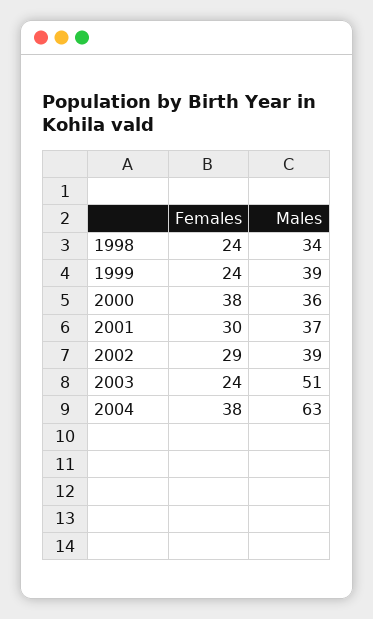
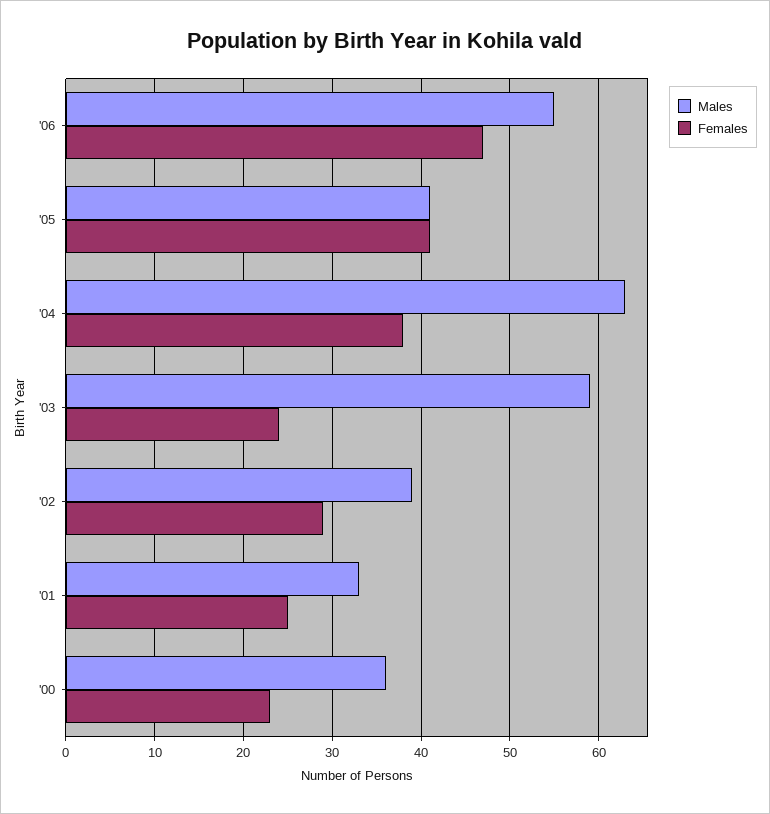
Females, 1998: 24 -> none
Males, 1998: 34 -> none
Females, 1999: 24 -> none
Males, 1999: 39 -> none
Females, 2000: 38 -> 23
Females, 2001: 30 -> 25
Males, 2001: 37 -> 33
Males, 2003: 51 -> 59
Males, '06: none -> 55
Females, '06: none -> 47
Males, '05: none -> 41
Females, '05: none -> 41

